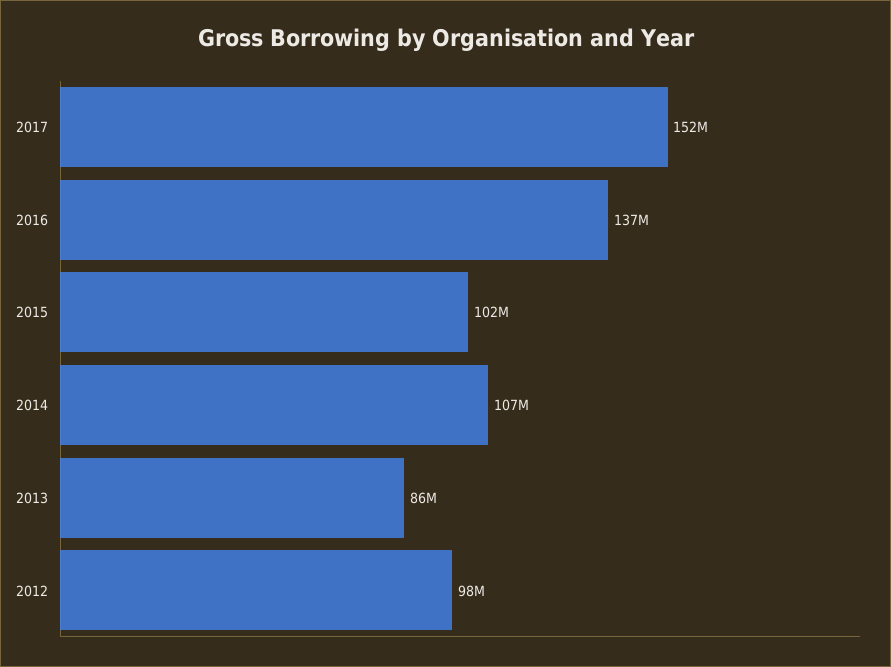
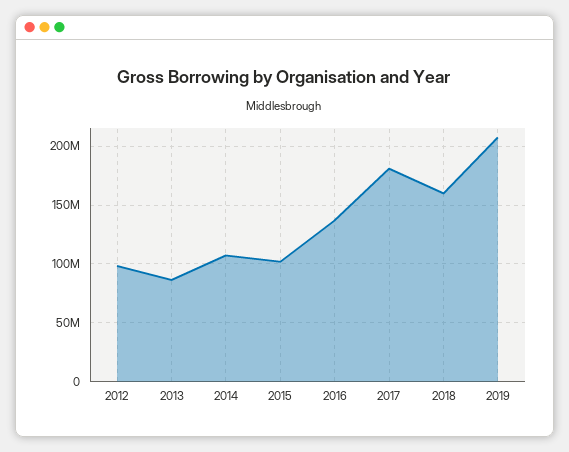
2017: 152000000 -> 180000000
2018: none -> 160000000
2019: none -> 210000000

